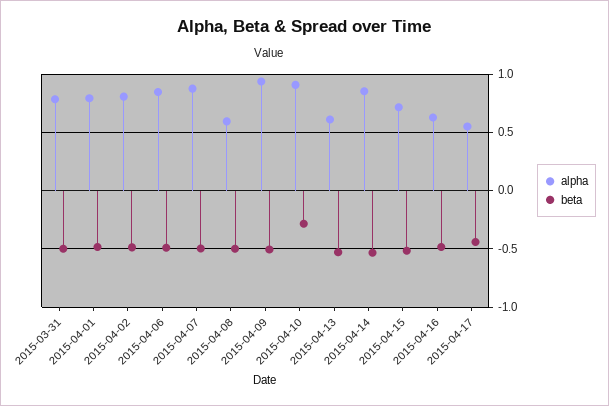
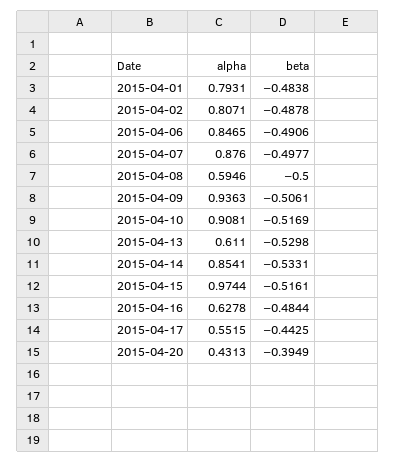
alpha, 2015-03-31: 0.8 -> none
beta, 2015-03-31: -0.5 -> none
beta, 2015-04-10: -0.3 -> -0.5169
alpha, 2015-04-15: 0.7 -> 0.9744
alpha, 2015-04-20: none -> 0.4313
beta, 2015-04-20: none -> -0.3949

